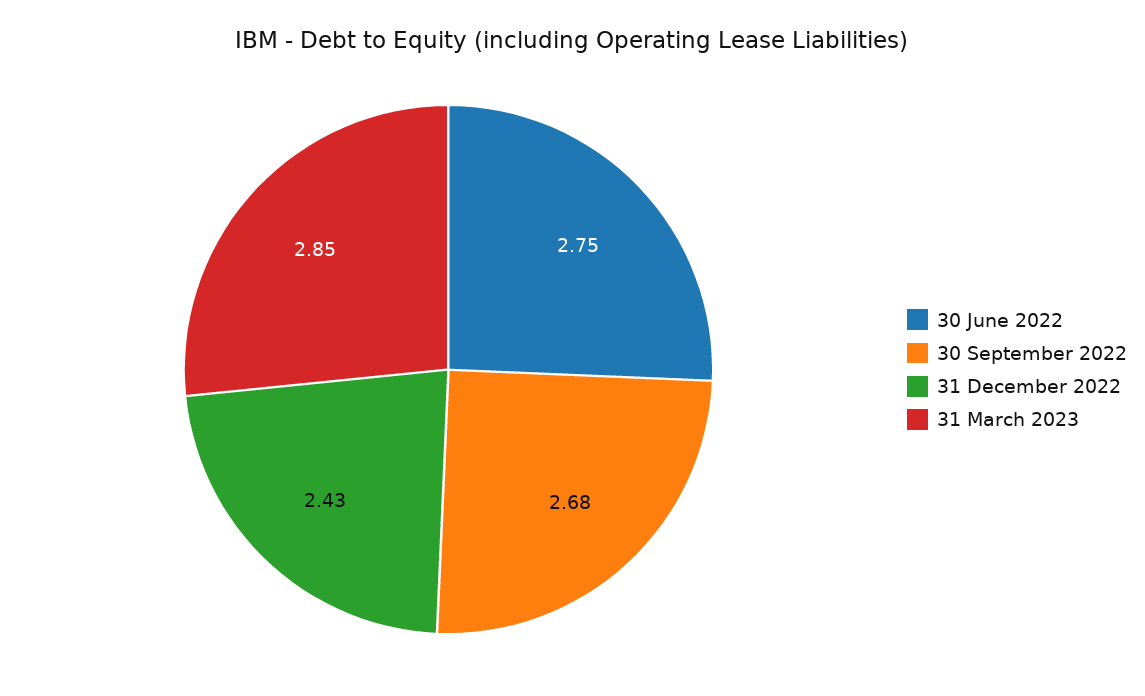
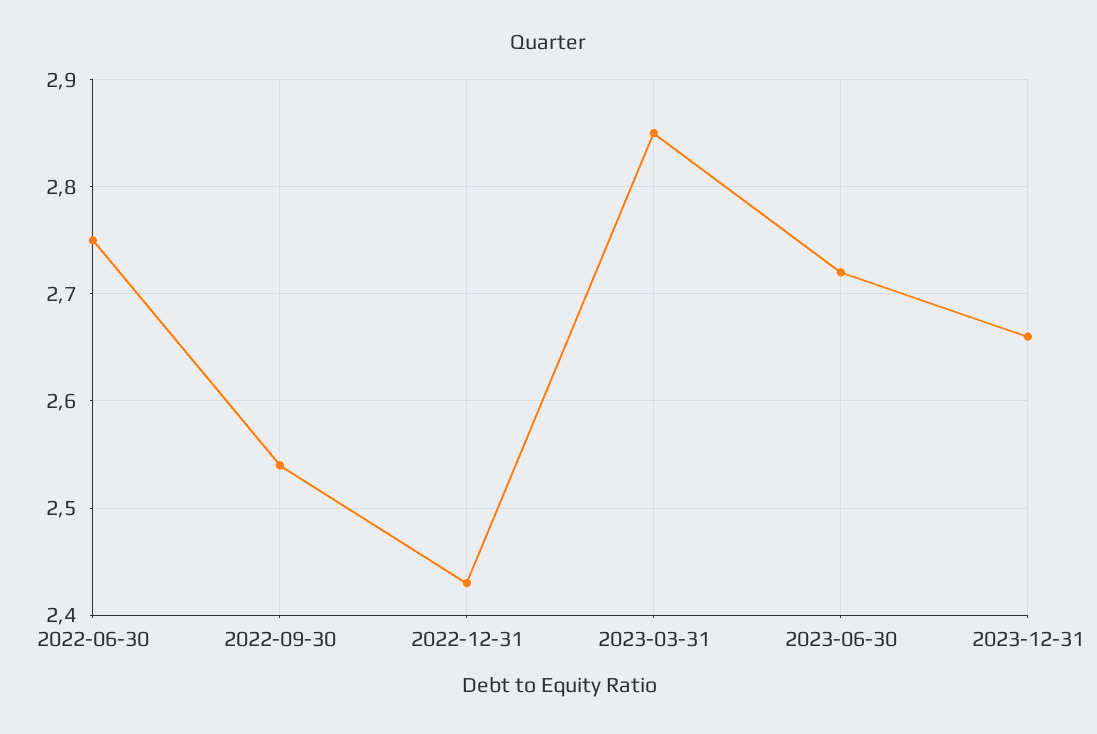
30 September 2022: 2.68 -> 2.54
2023-06-30: none -> 2.72
2023-12-31: none -> 2.66

